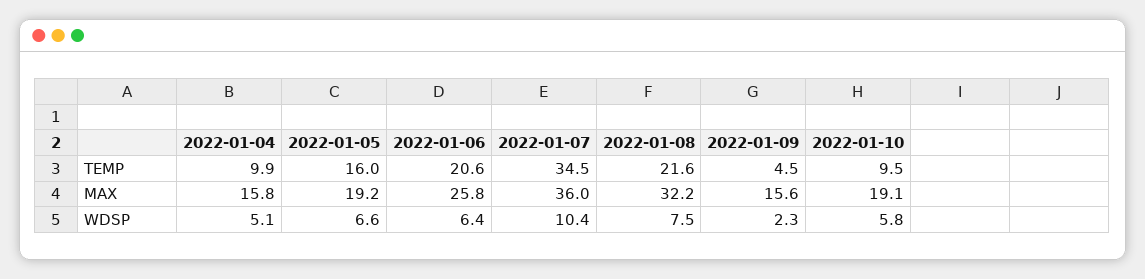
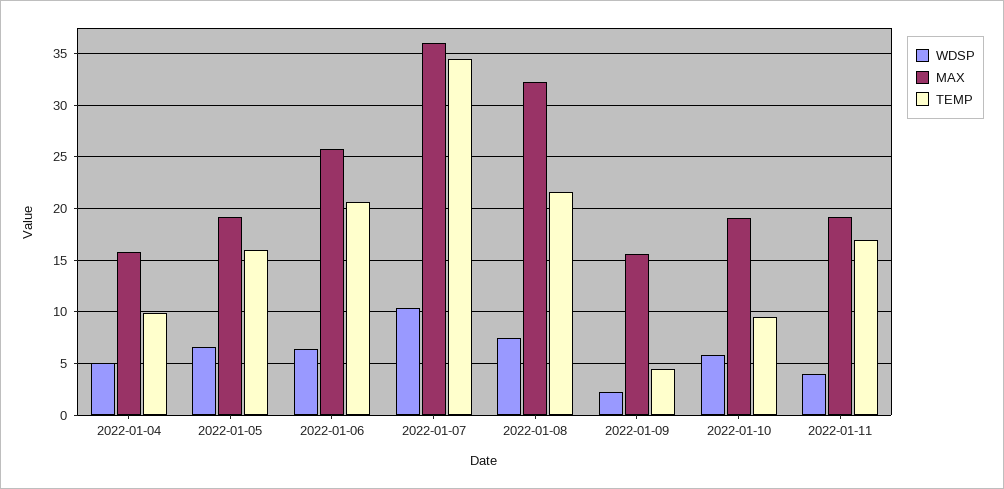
WDSP, 2022-01-11: none -> 4
MAX, 2022-01-11: none -> 19
TEMP, 2022-01-11: none -> 17

